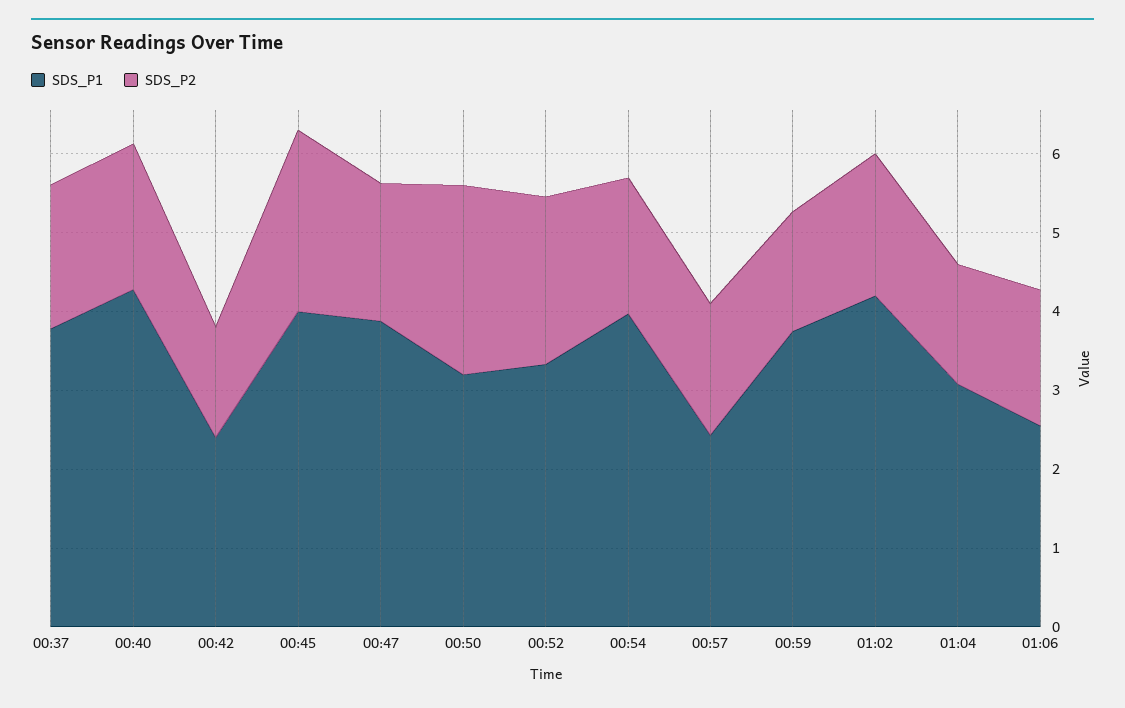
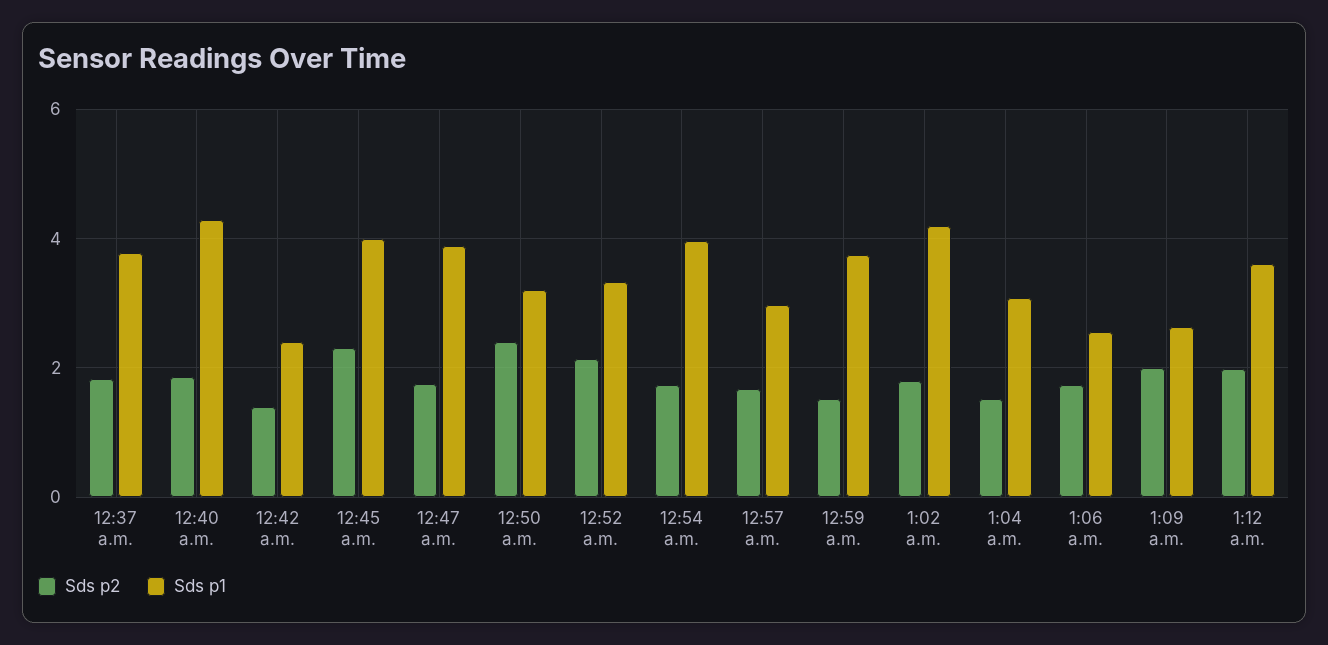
SDS_P1, 00:57: 2.4 -> 3
SDS_P2, 1:09 a.m.: none -> 2
SDS_P1, 1:09 a.m.: none -> 2.6
SDS_P2, 1:12 a.m.: none -> 2
SDS_P1, 1:12 a.m.: none -> 3.6

